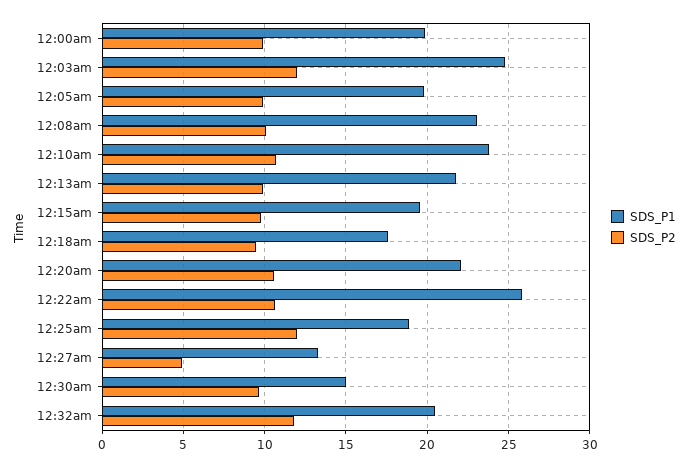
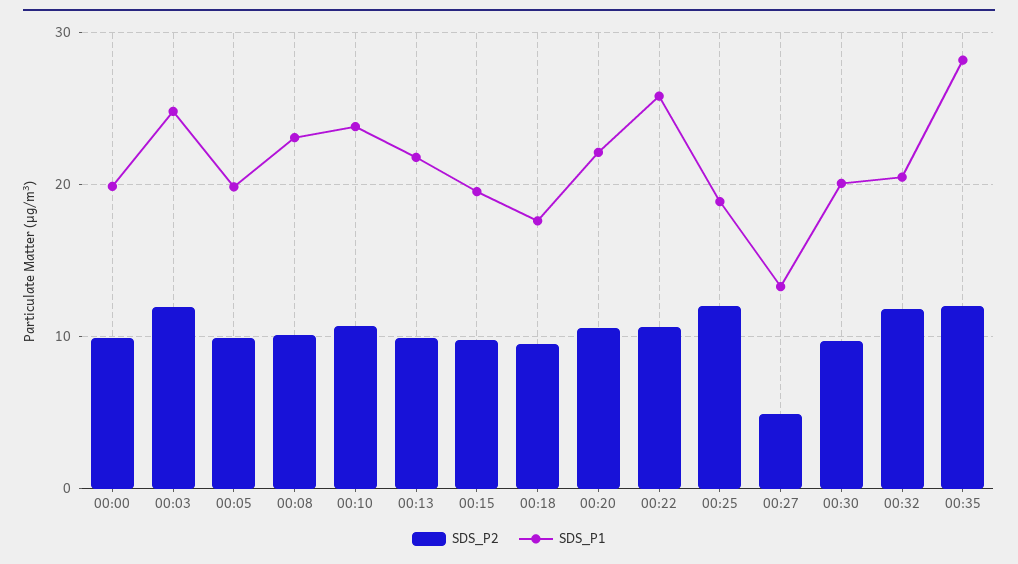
SDS_P1, 12:30am: 15 -> 20
SDS_P2, 00:35: none -> 12
SDS_P1, 00:35: none -> 28

